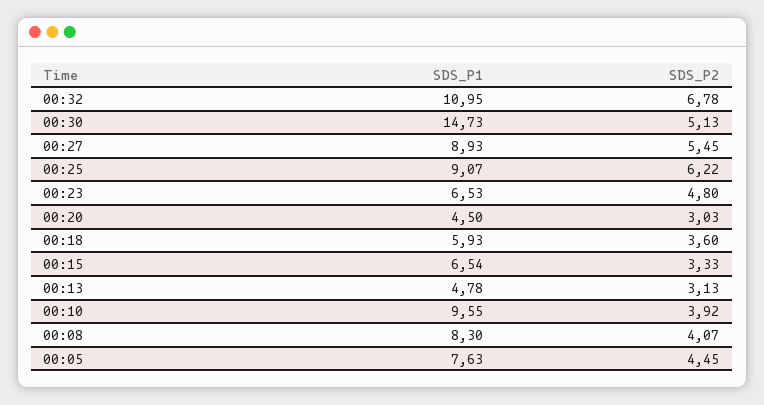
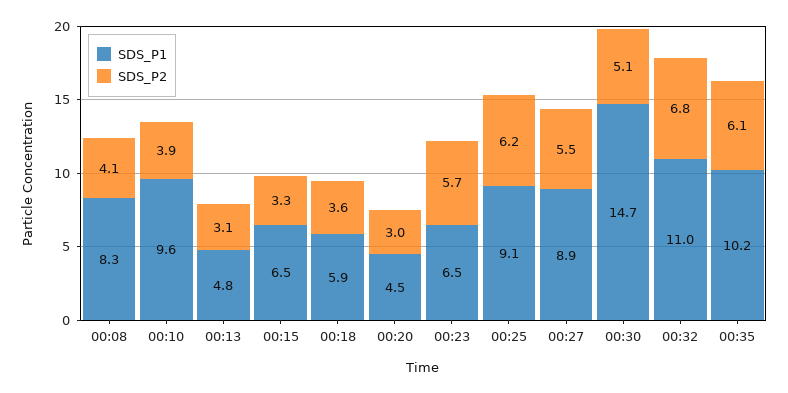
SDS_P2, 00:23: 4.8 -> 5.7
SDS_P1, 00:05: 7.63 -> none
SDS_P2, 00:05: 4.45 -> none
SDS_P1, 00:35: none -> 10.2
SDS_P2, 00:35: none -> 6.1

